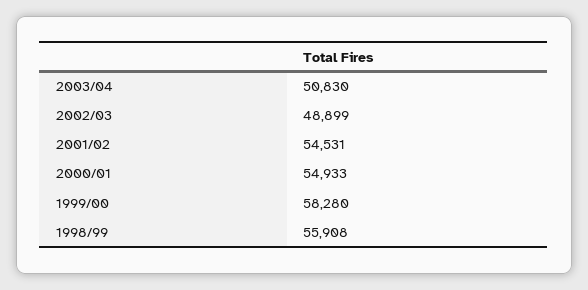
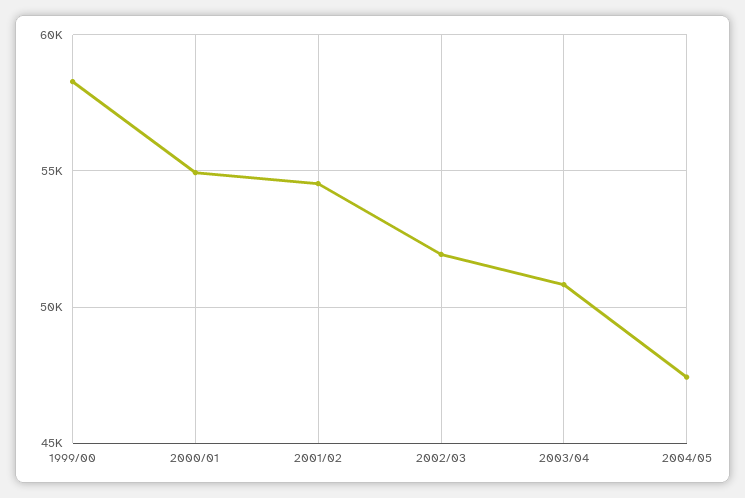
2002/03: 48899 -> 52000
1998/99: 55908 -> none
2004/05: none -> 47500

